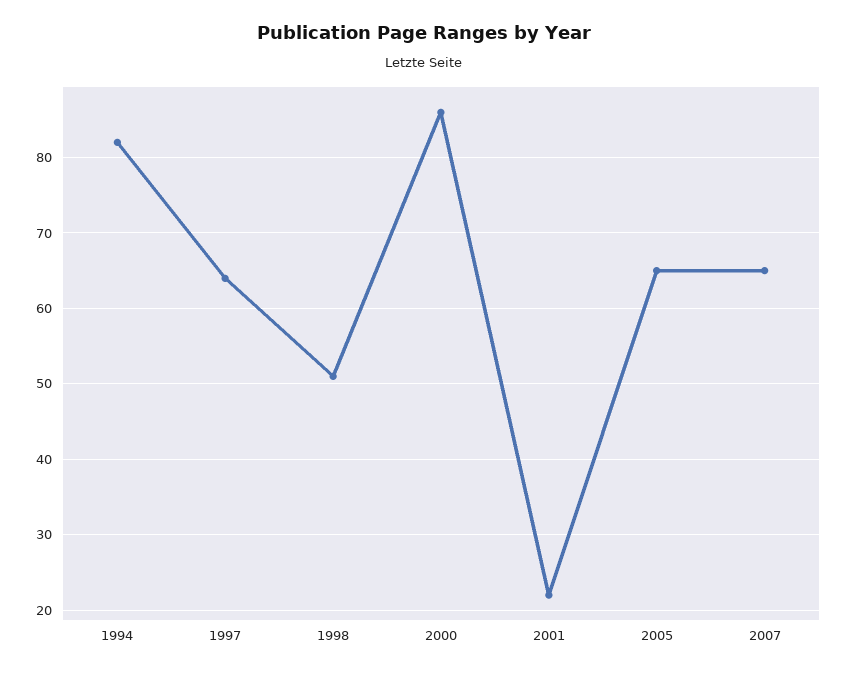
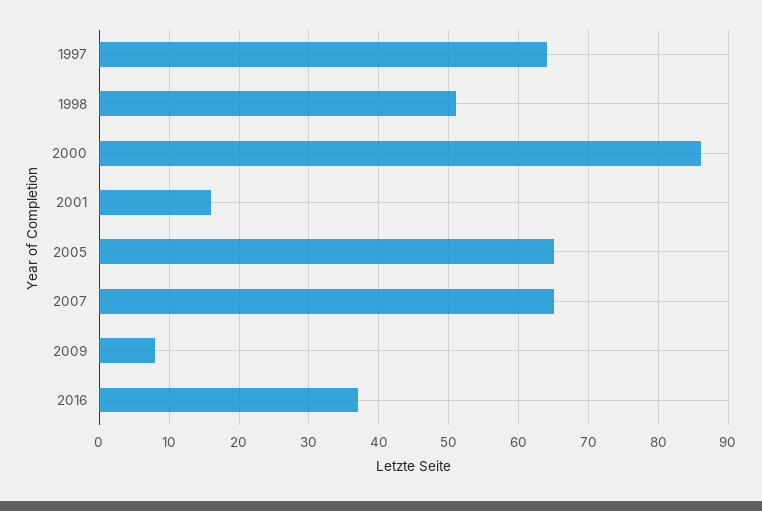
1994: 82 -> none
2001: 22 -> 16
2009: none -> 8
2016: none -> 37

